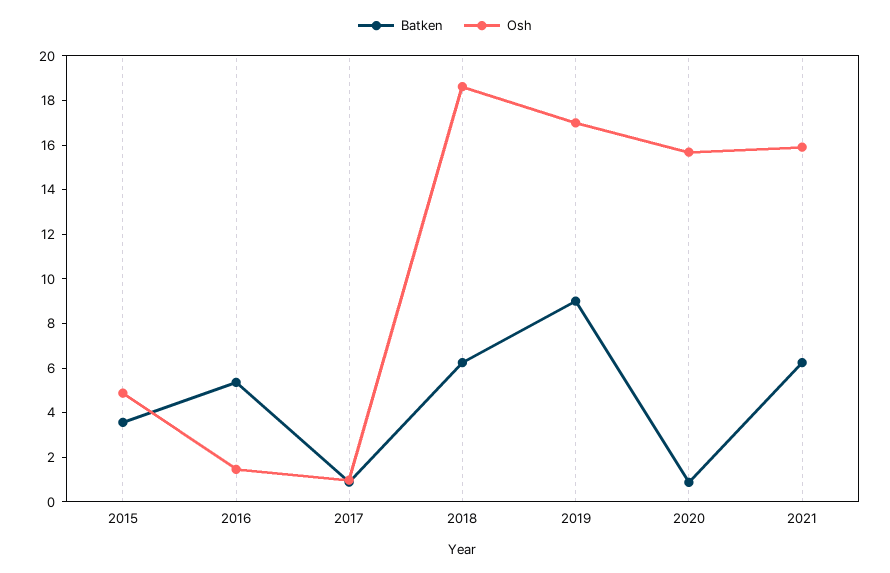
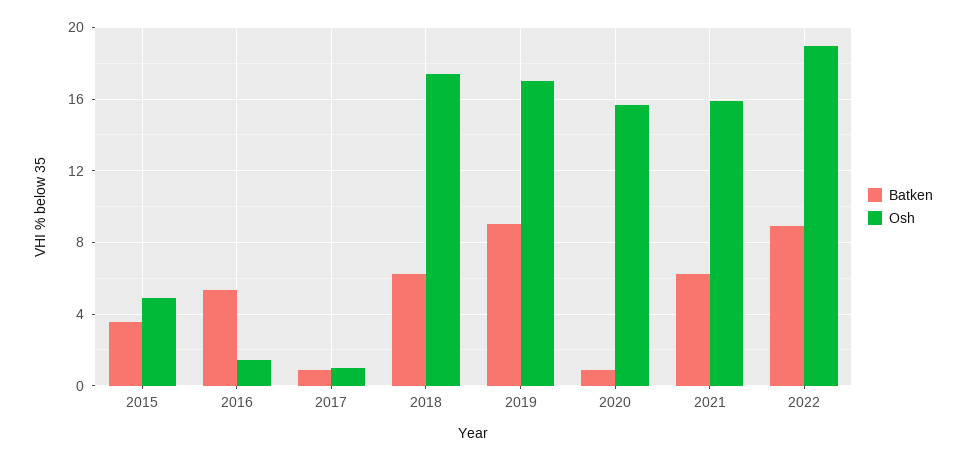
Osh, 2018: 18.5 -> 17.5
Batken, 2022: none -> 9
Osh, 2022: none -> 19

